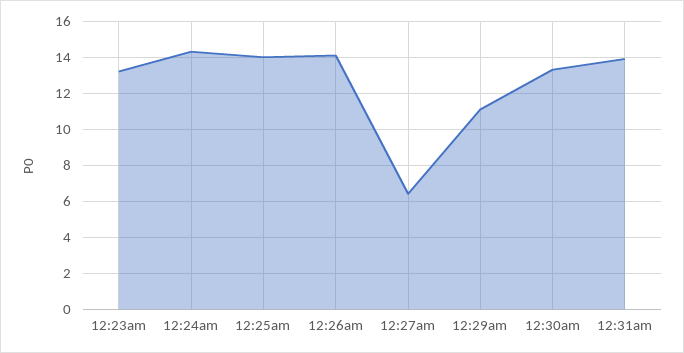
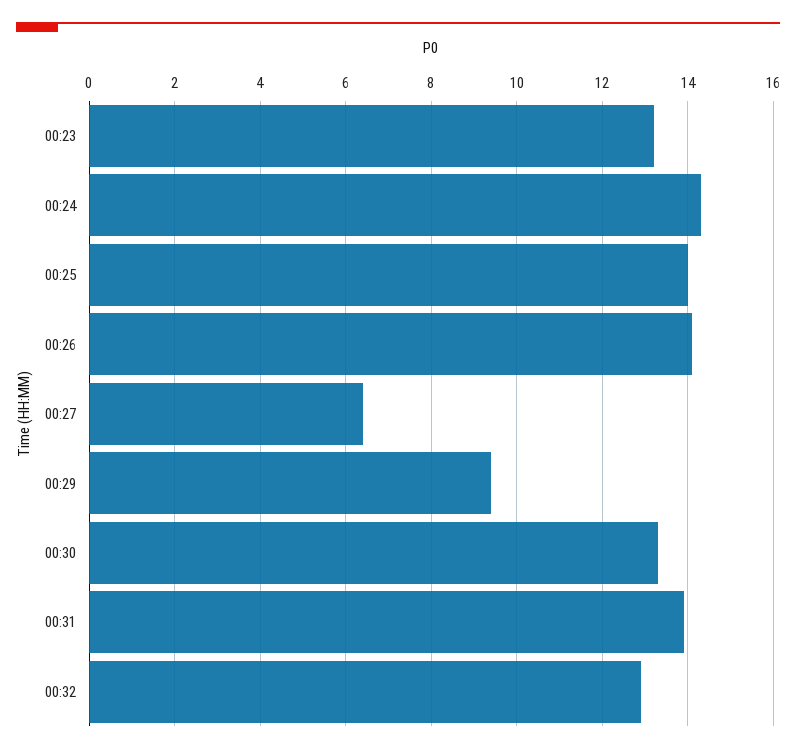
12:29am: 11 -> 9.5
00:32: none -> 13

